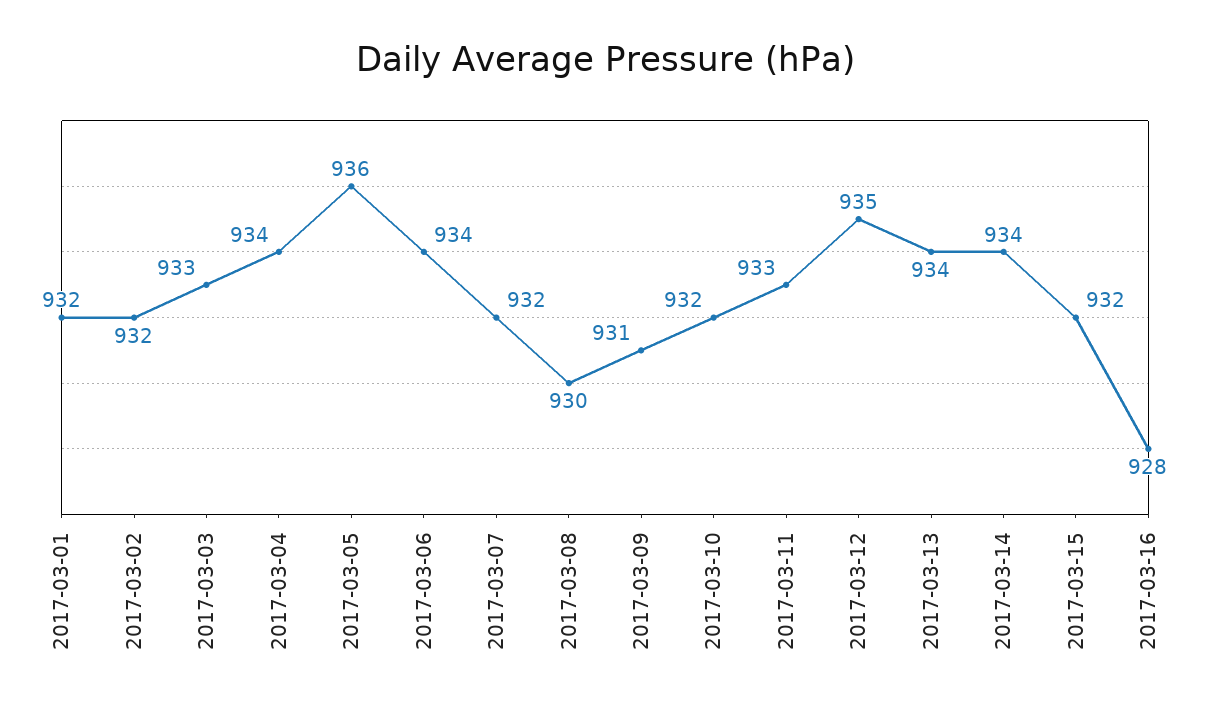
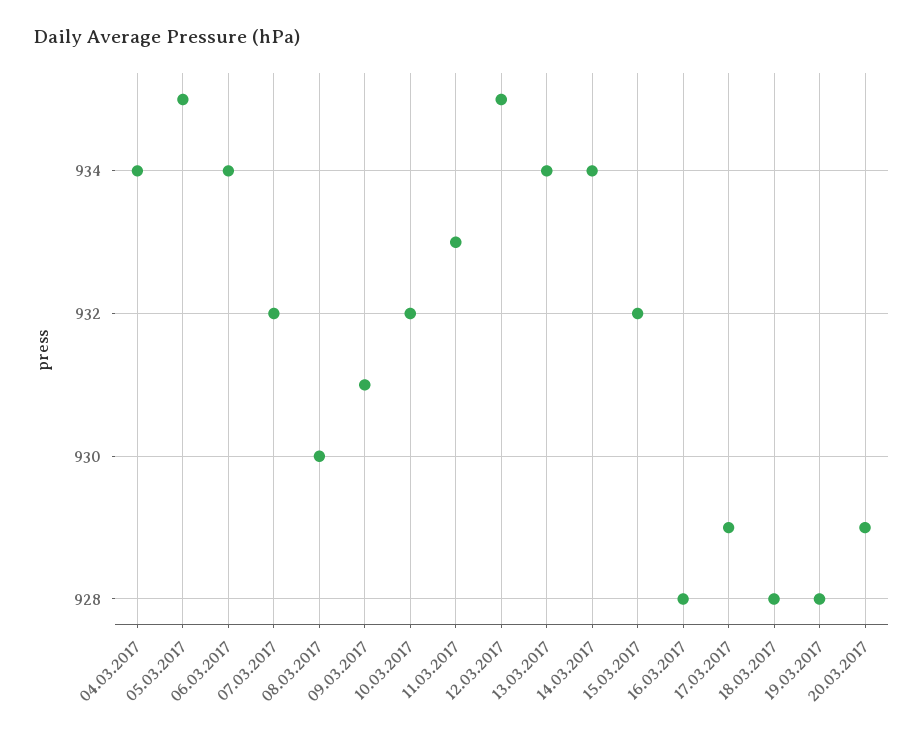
2017-03-01: 932 -> none
2017-03-02: 932 -> none
2017-03-03: 933 -> none
2017-03-05: 936 -> 935
17.03.2017: none -> 929
18.03.2017: none -> 928
19.03.2017: none -> 928
20.03.2017: none -> 929

